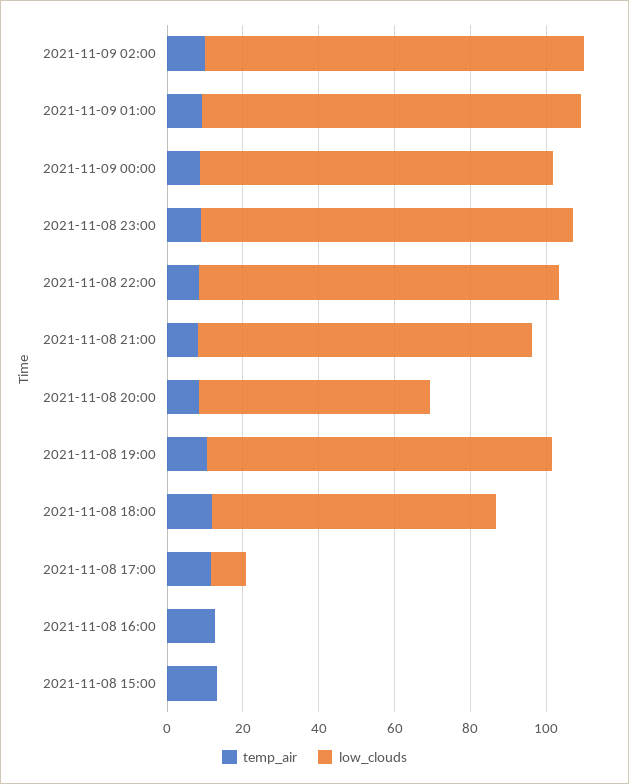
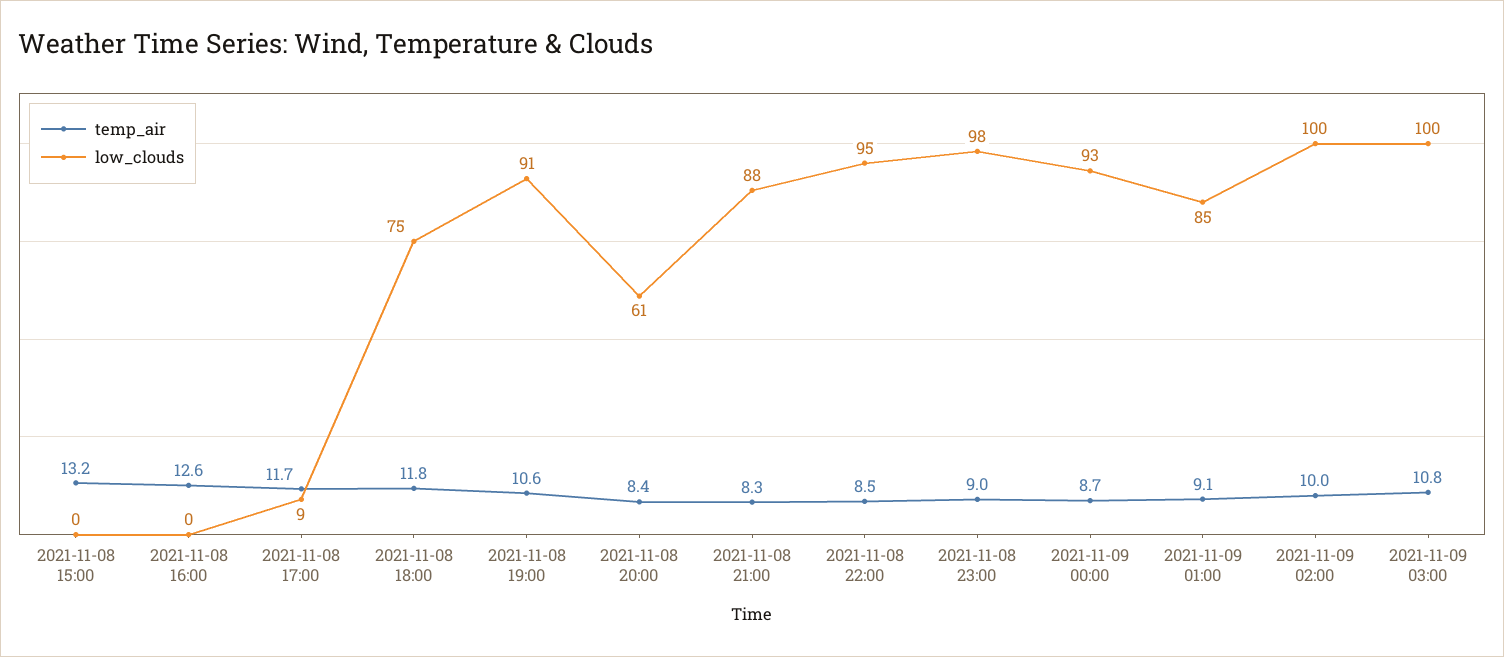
low_clouds, 2021-11-09 01:00: 100 -> 85
temp_air, 2021-11-09 03:00: none -> 10.8
low_clouds, 2021-11-09 03:00: none -> 100

